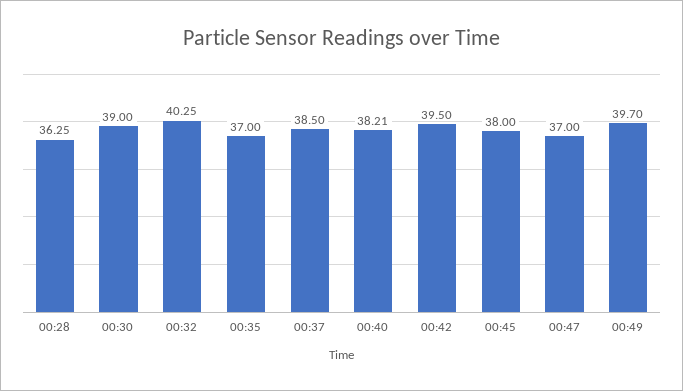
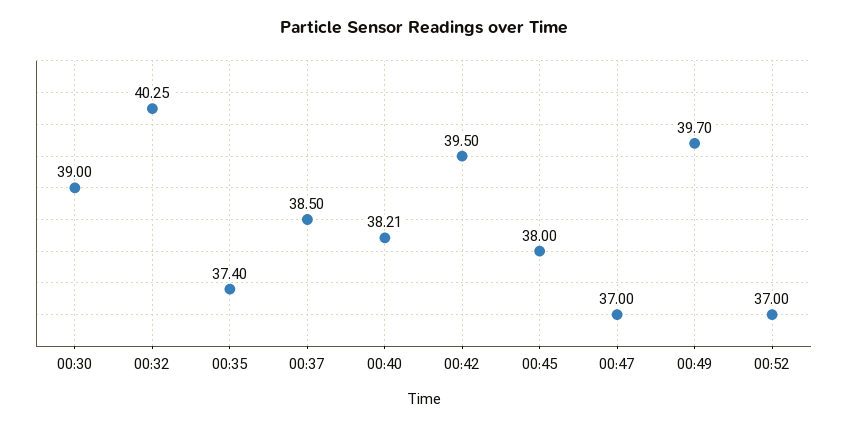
00:28: 36.25 -> none
00:35: 37 -> 37.4
00:52: none -> 37

